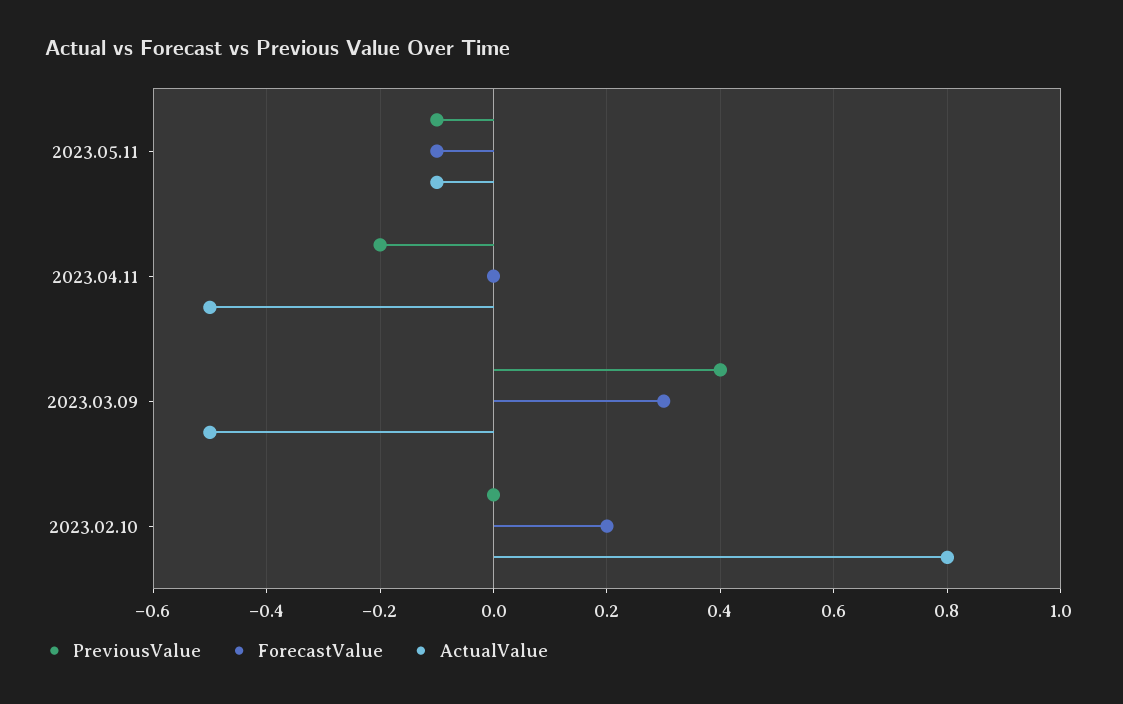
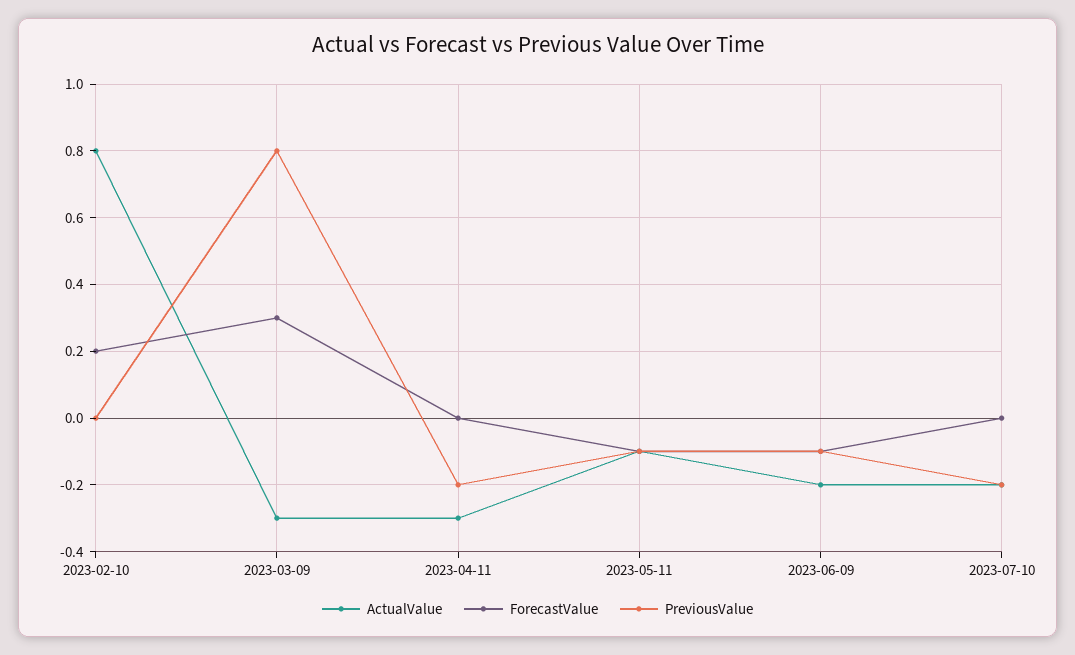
ActualValue, 2023.04.11: -0.5 -> -0.3
PreviousValue, 2023.03.09: 0.4 -> 0.8
ActualValue, 2023.03.09: -0.5 -> -0.3
ActualValue, 2023-06-09: none -> -0.2
ForecastValue, 2023-06-09: none -> -0.1
PreviousValue, 2023-06-09: none -> -0.1
ActualValue, 2023-07-10: none -> -0.2
ForecastValue, 2023-07-10: none -> 0
PreviousValue, 2023-07-10: none -> -0.2

